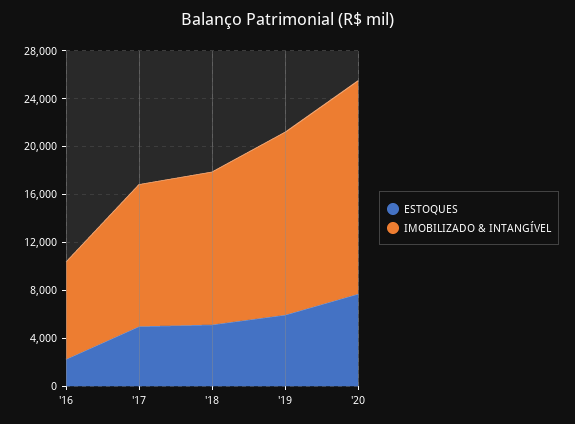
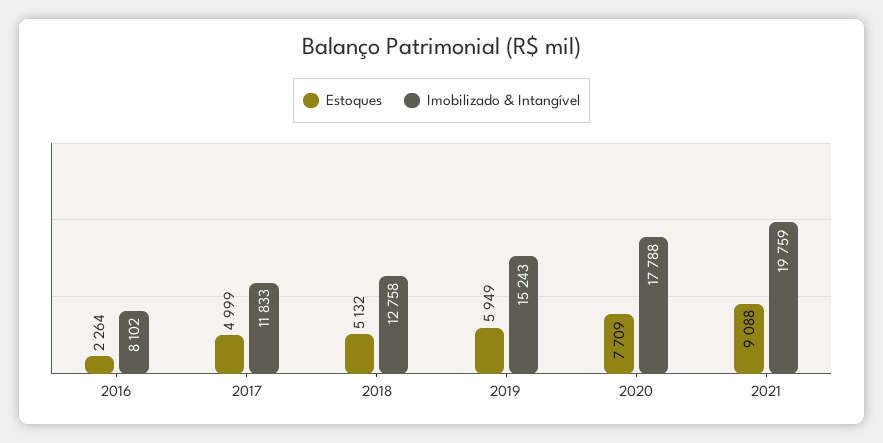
ESTOQUES, 2021: none -> 9088
IMOBILIZADO & INTANGÍVEL, 2021: none -> 19759

